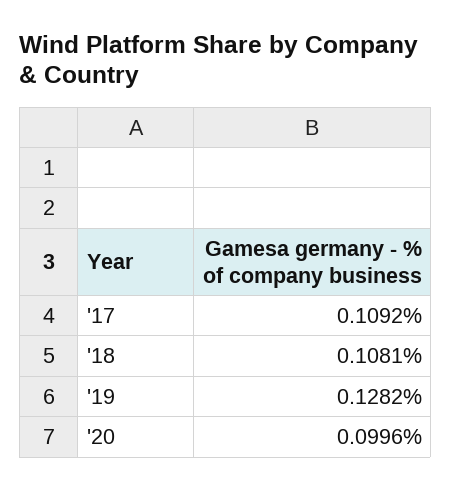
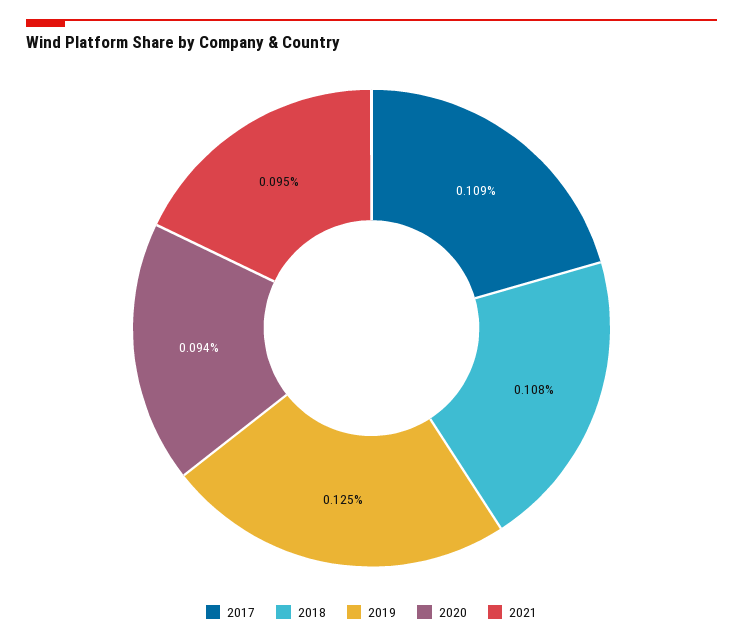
'19: 0.1282 -> 0.125
'20: 0.0996 -> 0.094
2021: none -> 0.095

